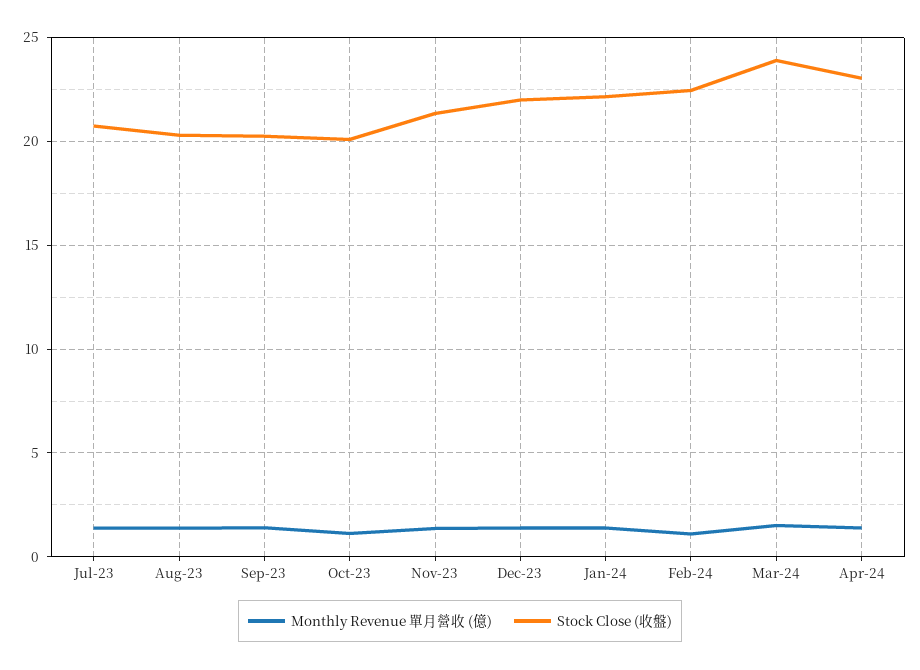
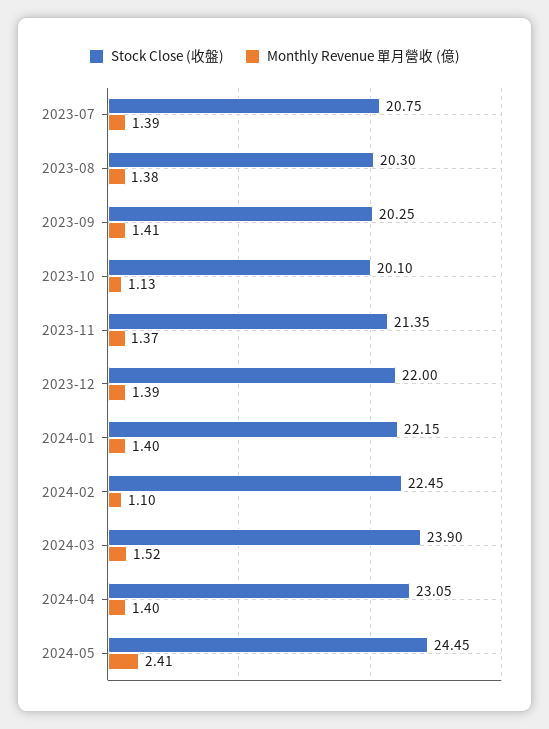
Stock Close (收盤), 2024-05: none -> 24.45
Monthly Revenue 單月營收 (億), 2024-05: none -> 2.41

